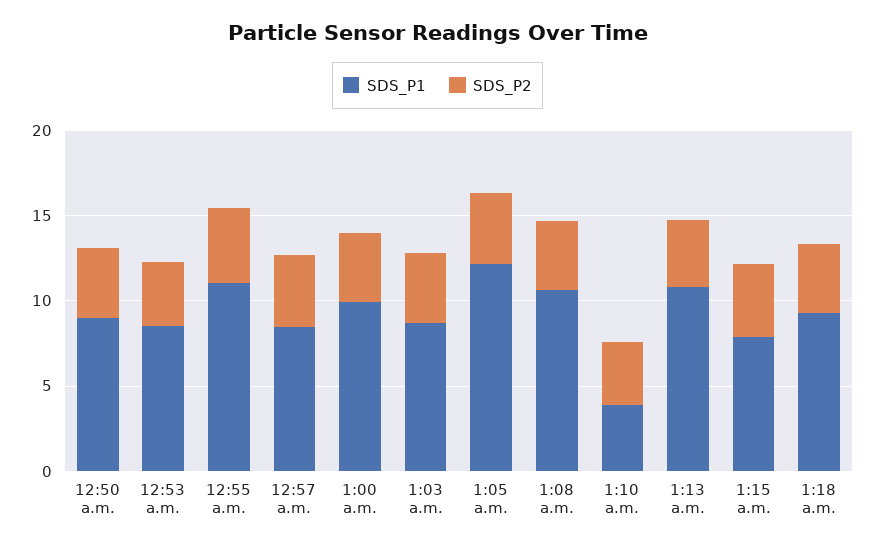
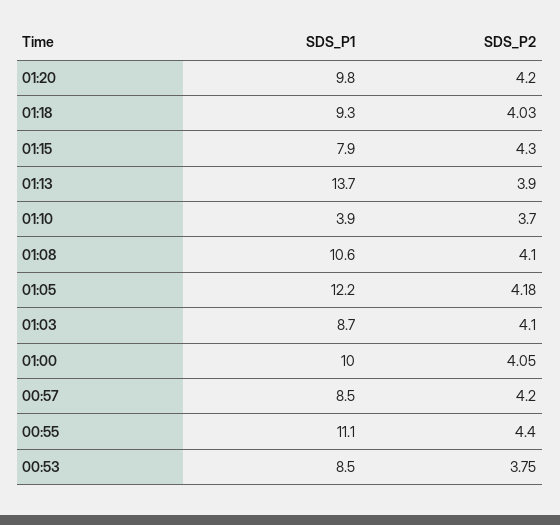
SDS_P1, 12:50 a.m.: 9 -> none
SDS_P2, 12:50 a.m.: 4 -> none
SDS_P1, 1:13 a.m.: 11 -> 13.7
SDS_P1, 01:20: none -> 9.8
SDS_P2, 01:20: none -> 4.2

